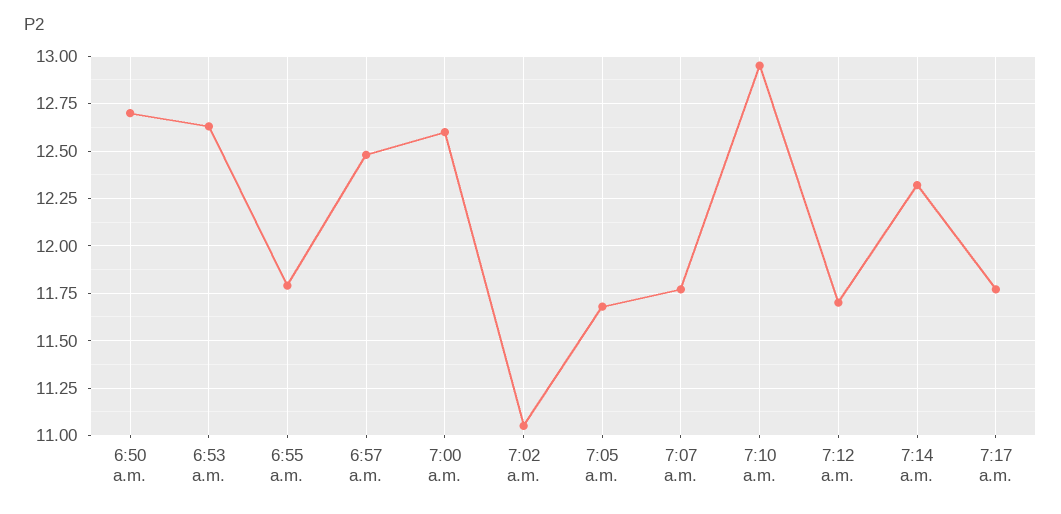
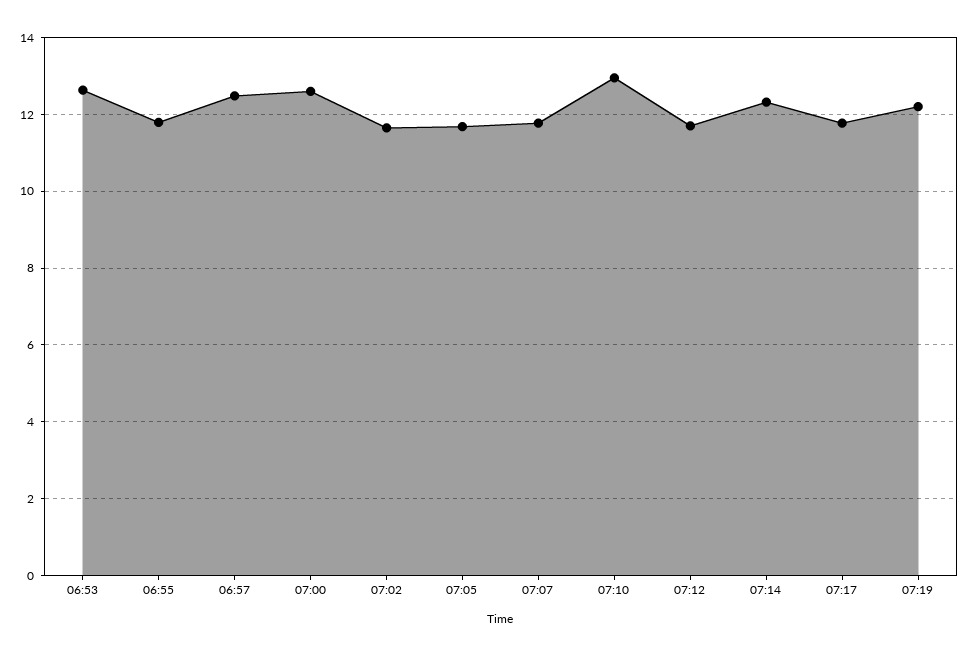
6:50 a.m.: 12.7 -> none
7:02 a.m.: 11.05 -> 11.6
07:19: none -> 12.2

